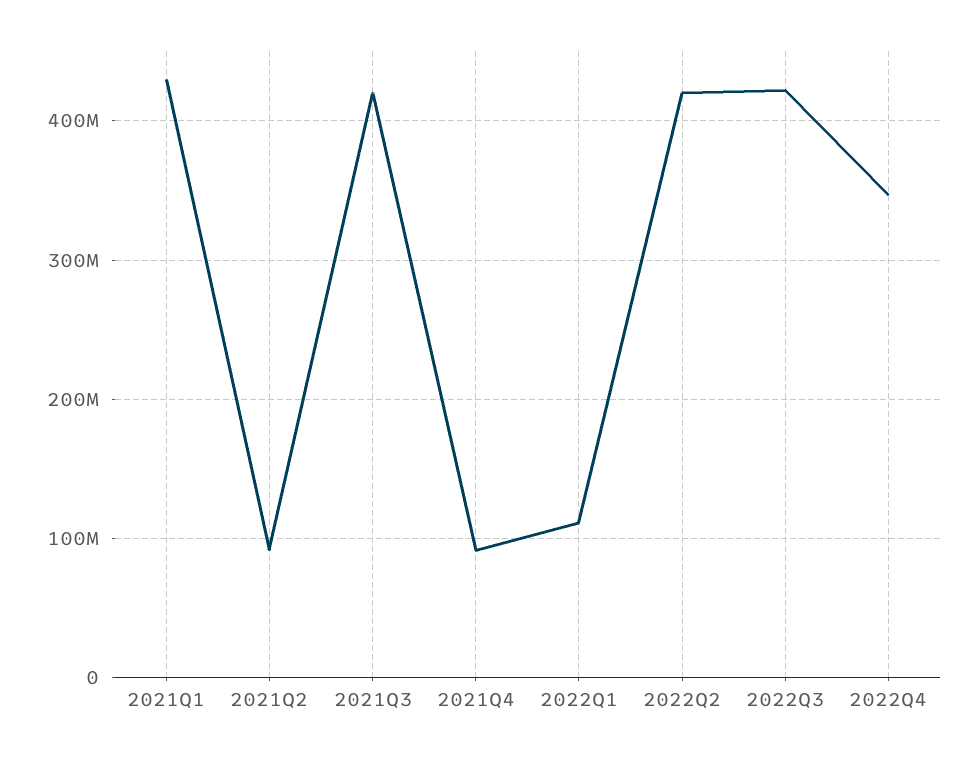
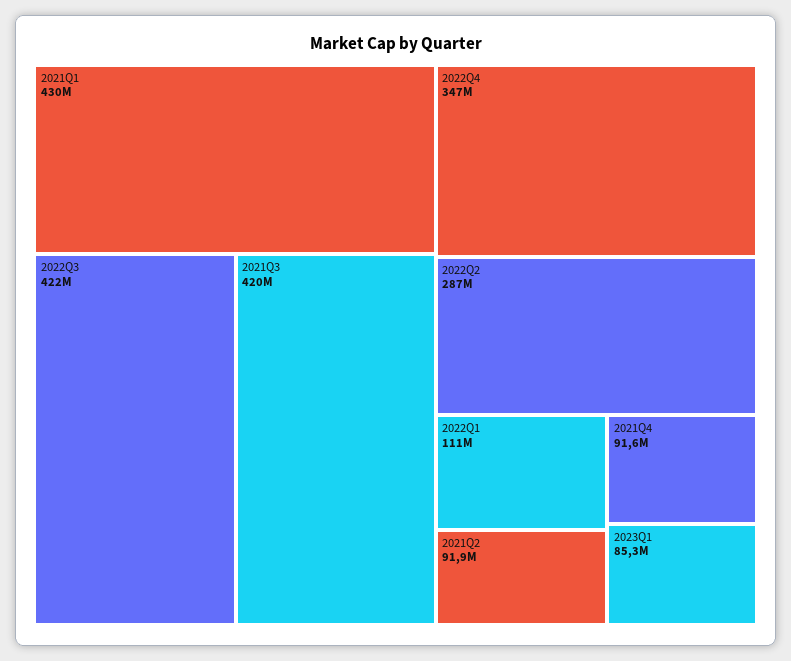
2022Q2: 420000000 -> 287000000
2023Q1: none -> 85300000

